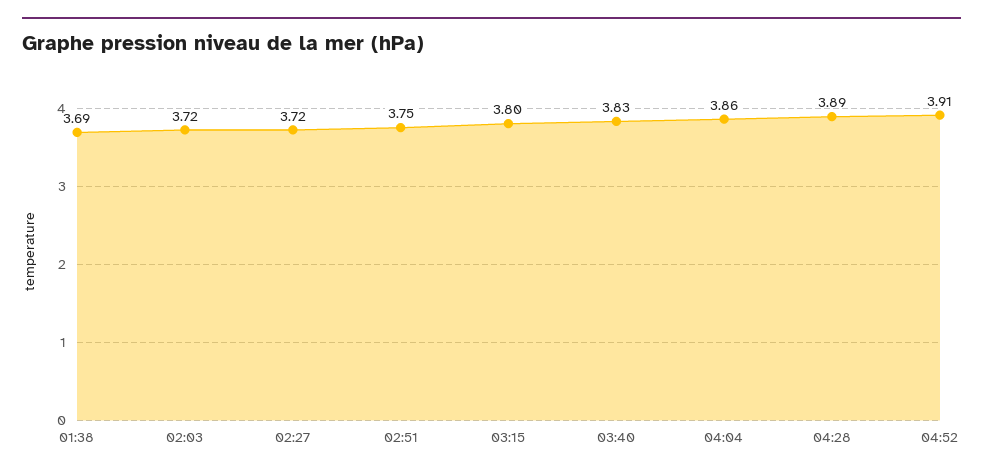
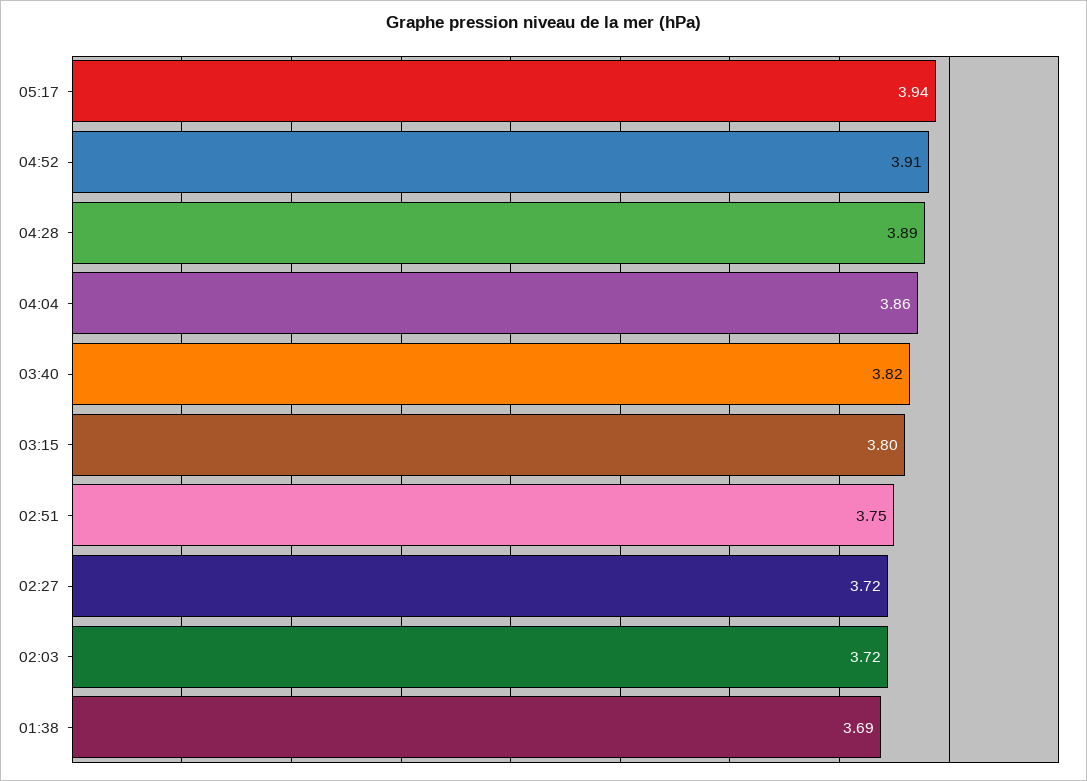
03:40: 3.83 -> 3.82
05:17: none -> 3.94

